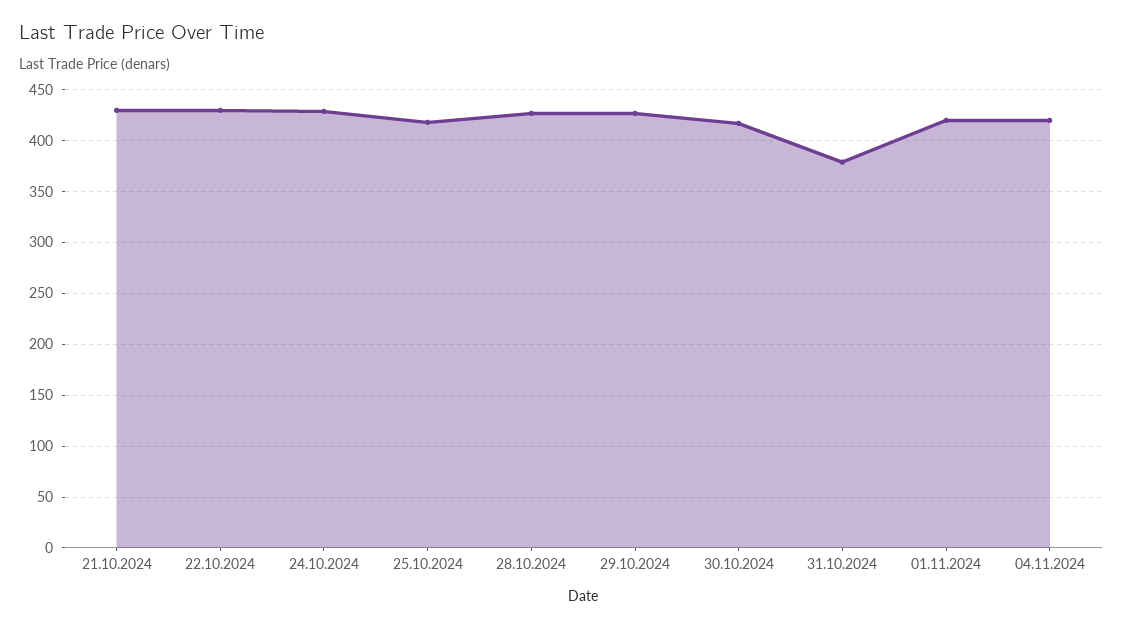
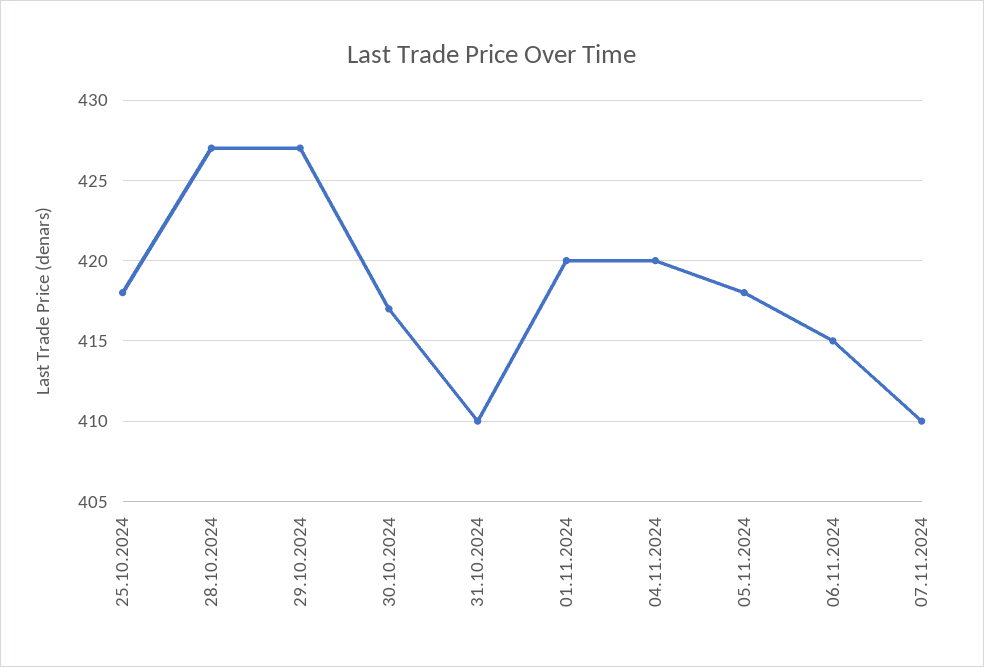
21.10.2024: 430 -> none
22.10.2024: 430 -> none
24.10.2024: 430 -> none
31.10.2024: 380 -> 410
05.11.2024: none -> 418
06.11.2024: none -> 415
07.11.2024: none -> 410

